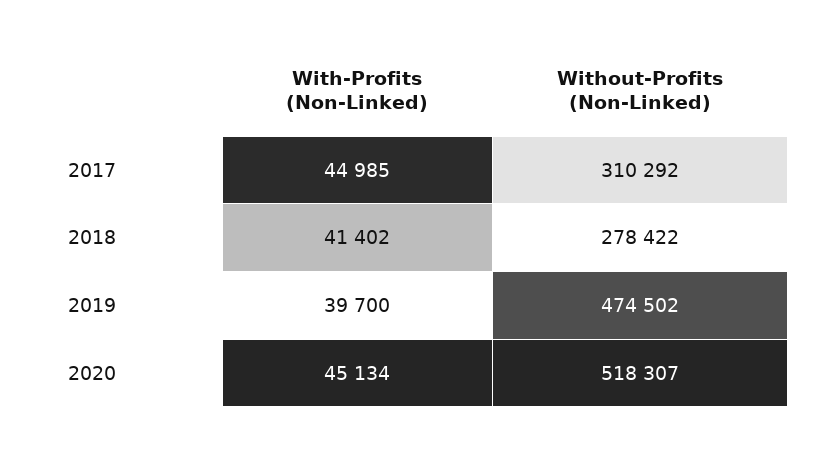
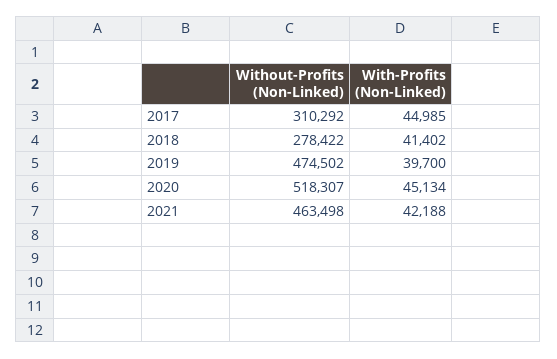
Without-Profits (Non-Linked), 2021: none -> 463498
With-Profits (Non-Linked), 2021: none -> 42188

